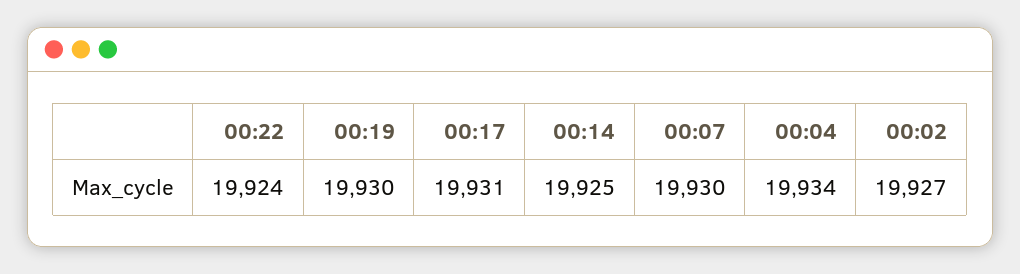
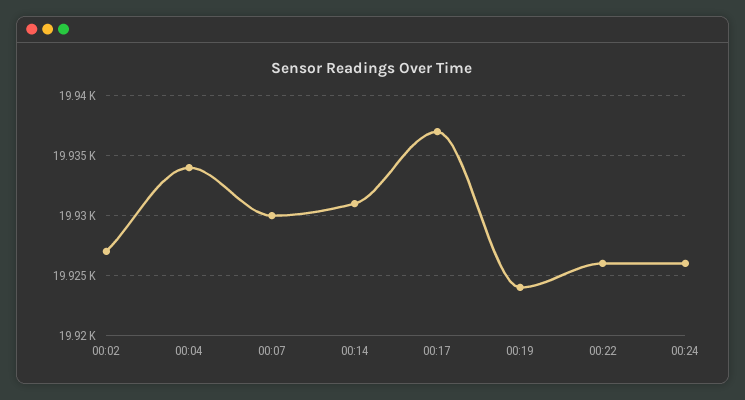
00:22: 19924 -> 19926
00:19: 19930 -> 19924
00:17: 19931 -> 19937
00:14: 19925 -> 19931
00:24: none -> 19926

